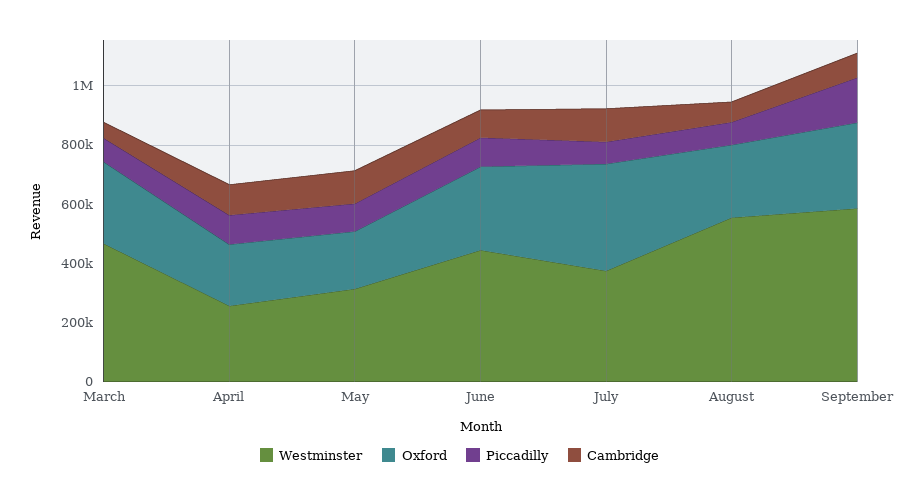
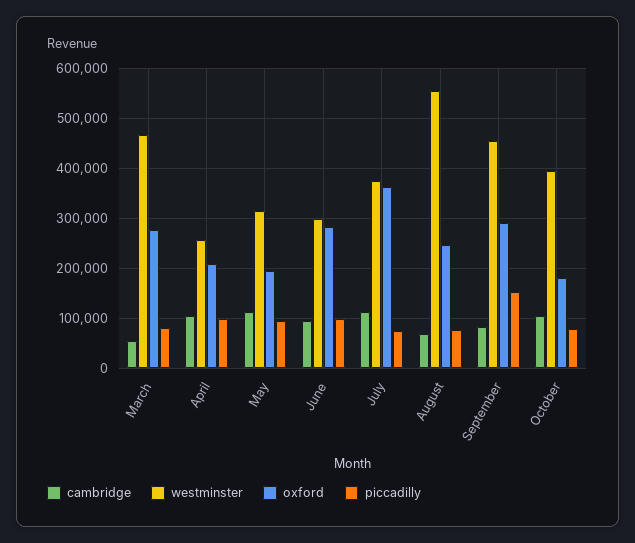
Westminster, June: 450000 -> 300000
Westminster, September: 600000 -> 460000
Cambridge, October: none -> 100000
Westminster, October: none -> 400000
Oxford, October: none -> 180000
Piccadilly, October: none -> 80000

